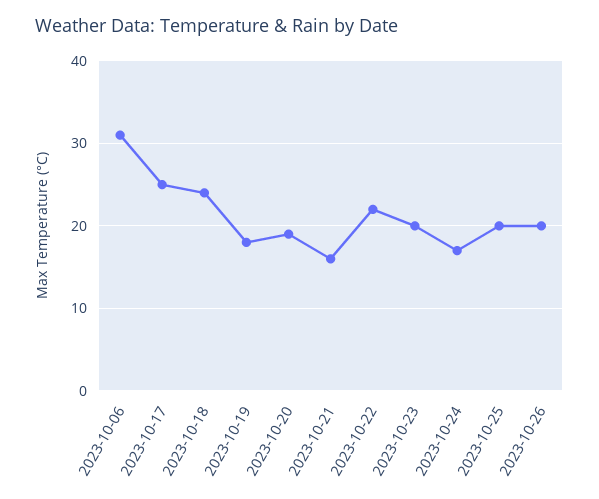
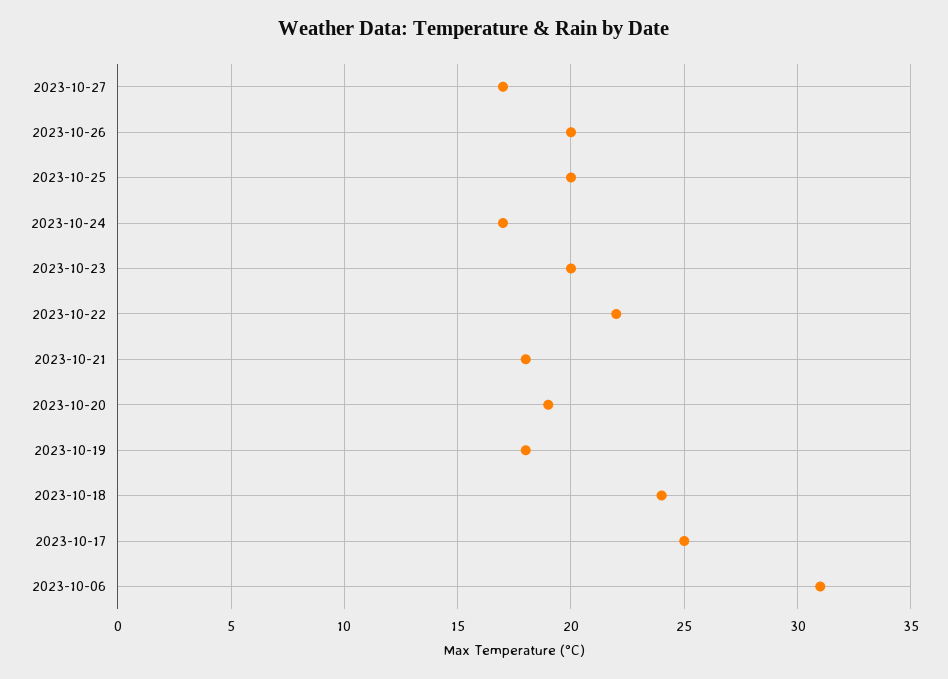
2023-10-21: 16 -> 18
2023-10-27: none -> 17

